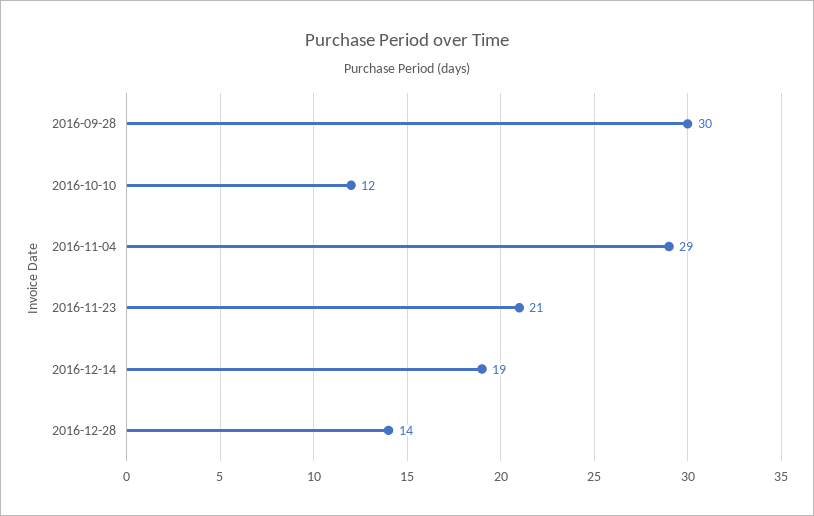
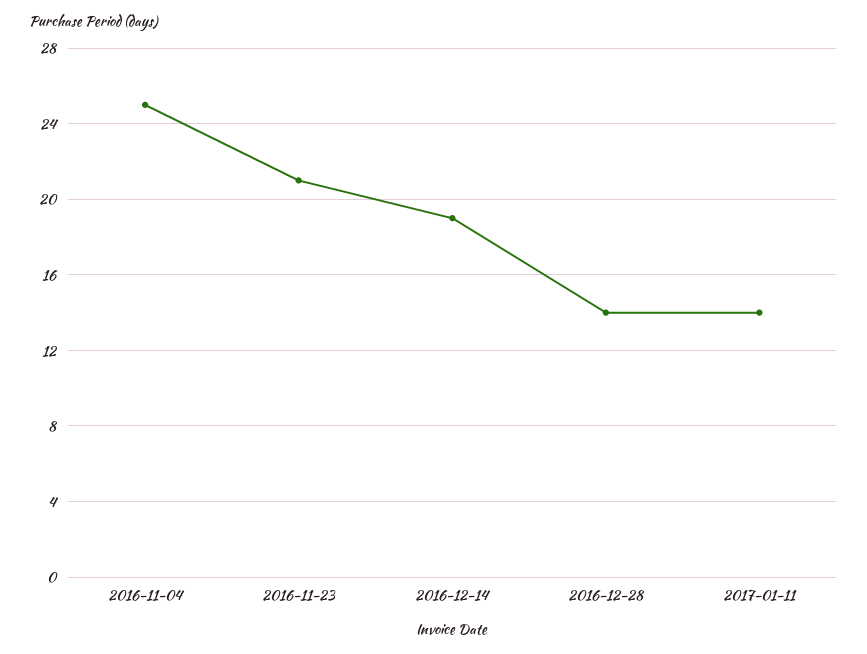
2016-09-28: 30 -> none
2016-10-10: 12 -> none
2016-11-04: 29 -> 25
2017-01-11: none -> 14

